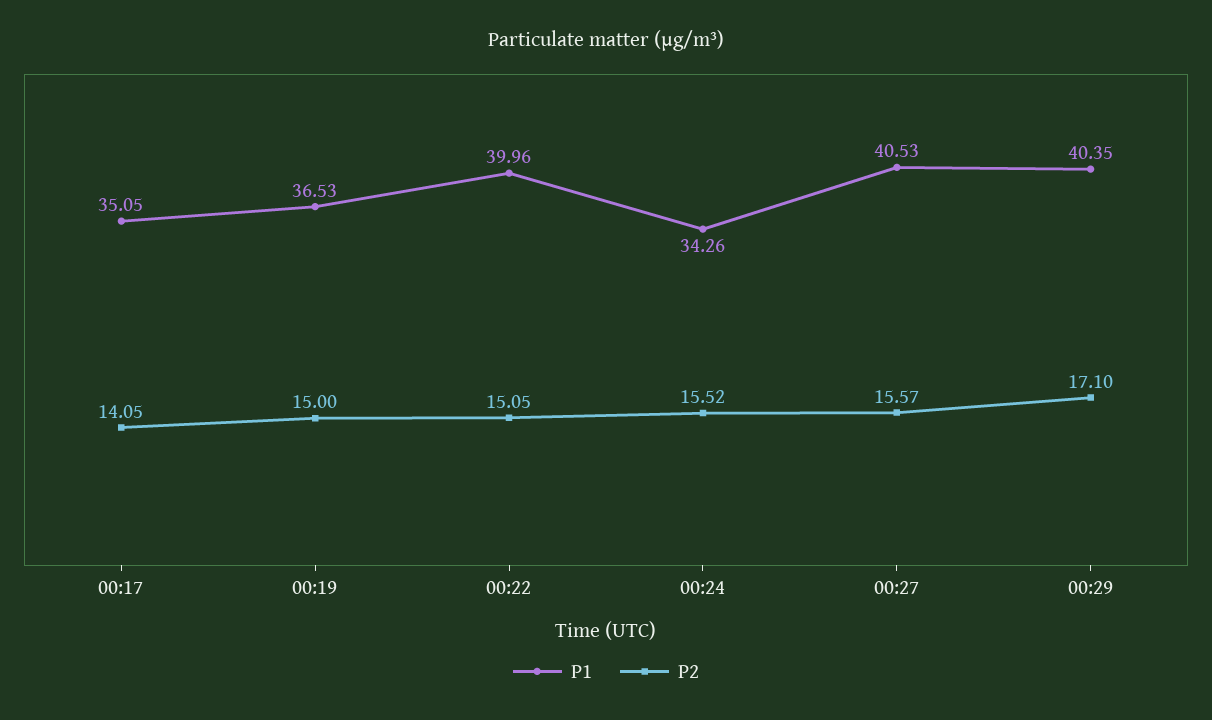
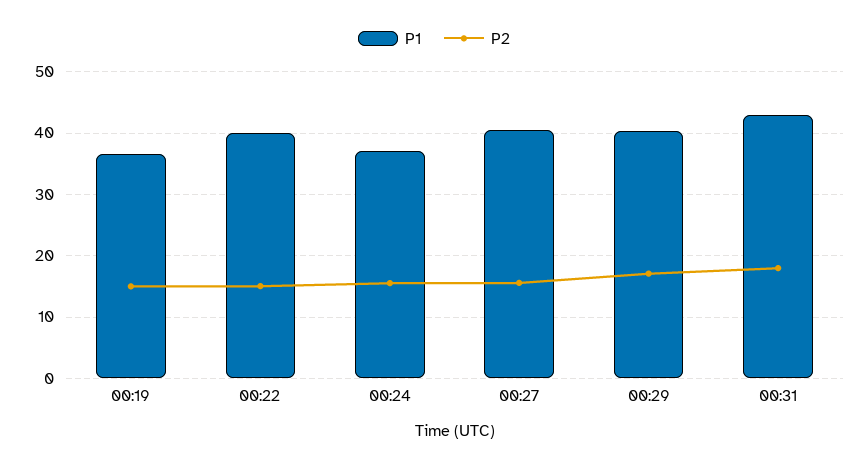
P1, 00:17: 35.05 -> none
P2, 00:17: 14.05 -> none
P1, 00:24: 34.26 -> 37
P1, 00:31: none -> 43
P2, 00:31: none -> 18

